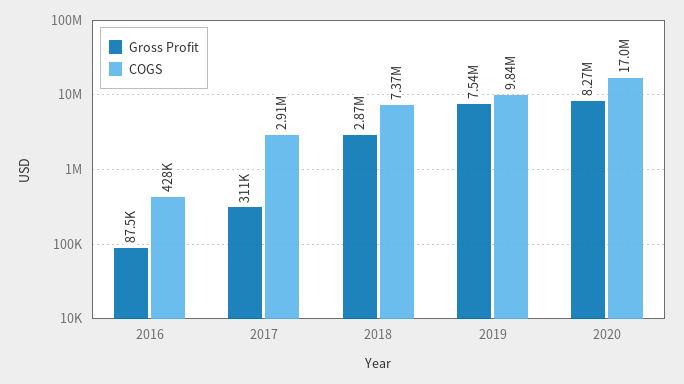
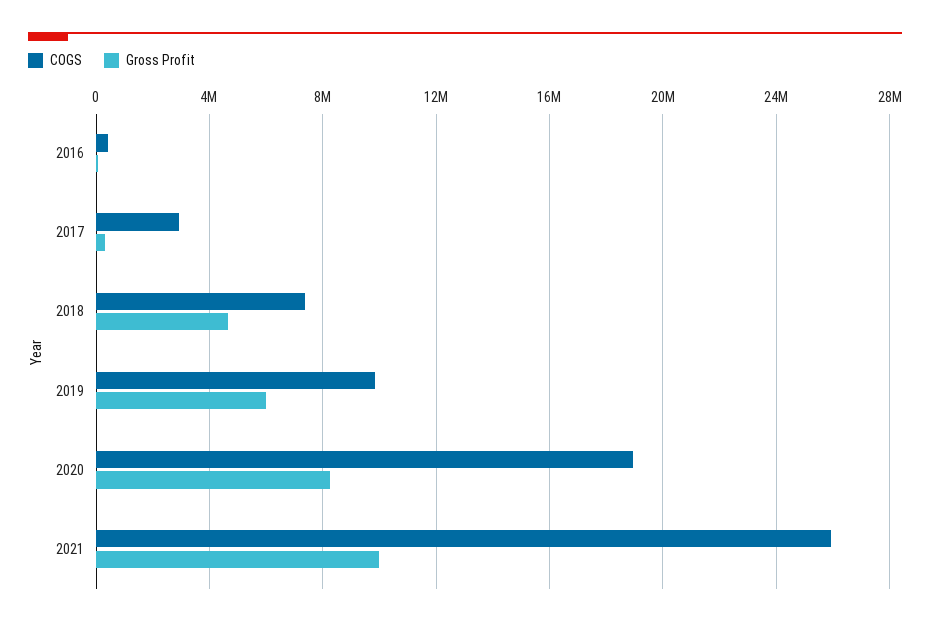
Gross Profit, 2018: 2870000 -> 4500000
Gross Profit, 2019: 7540000 -> 6000000
COGS, 2020: 17000000 -> 19000000
COGS, 2021: none -> 26000000
Gross Profit, 2021: none -> 10000000

